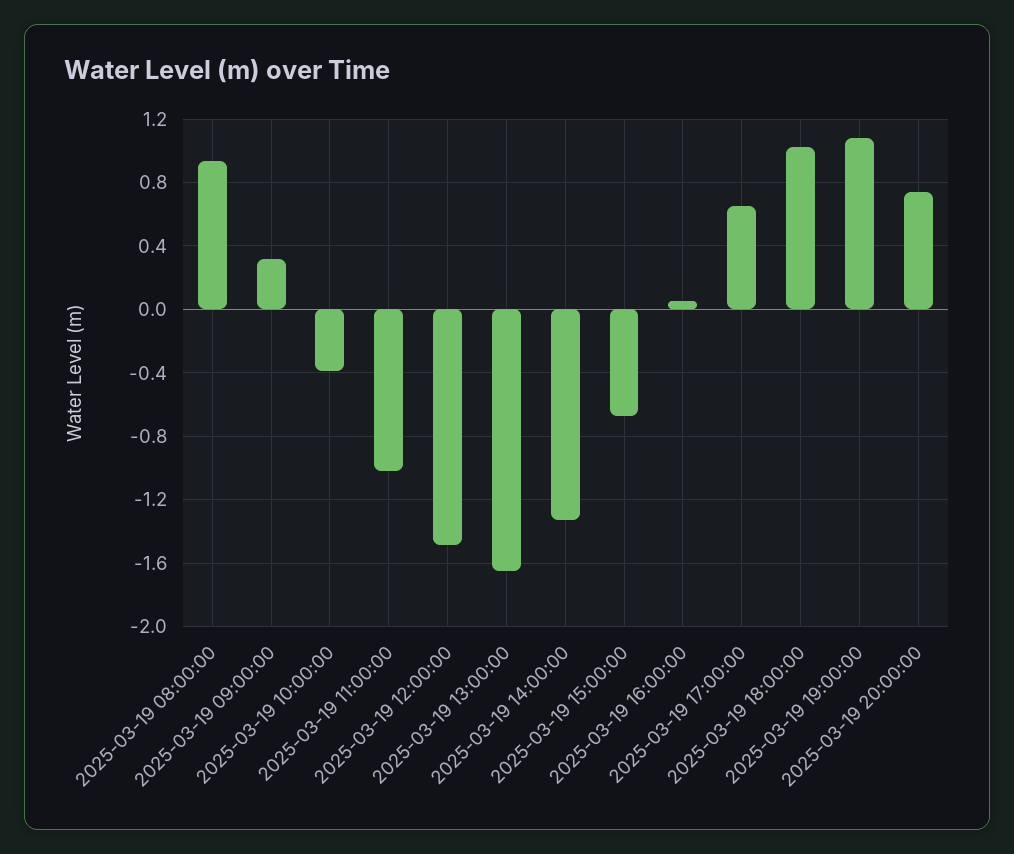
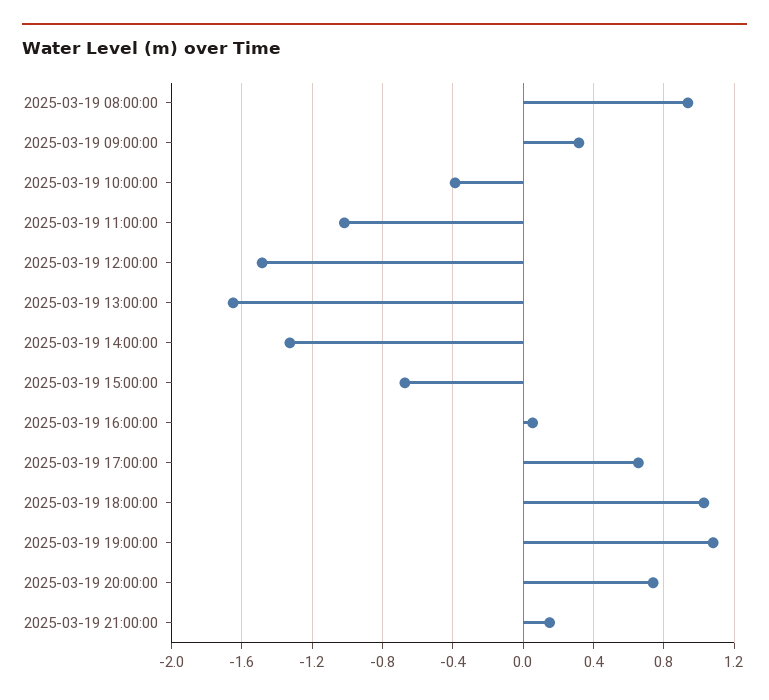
2025-03-19 21:00:00: none -> 0.15

